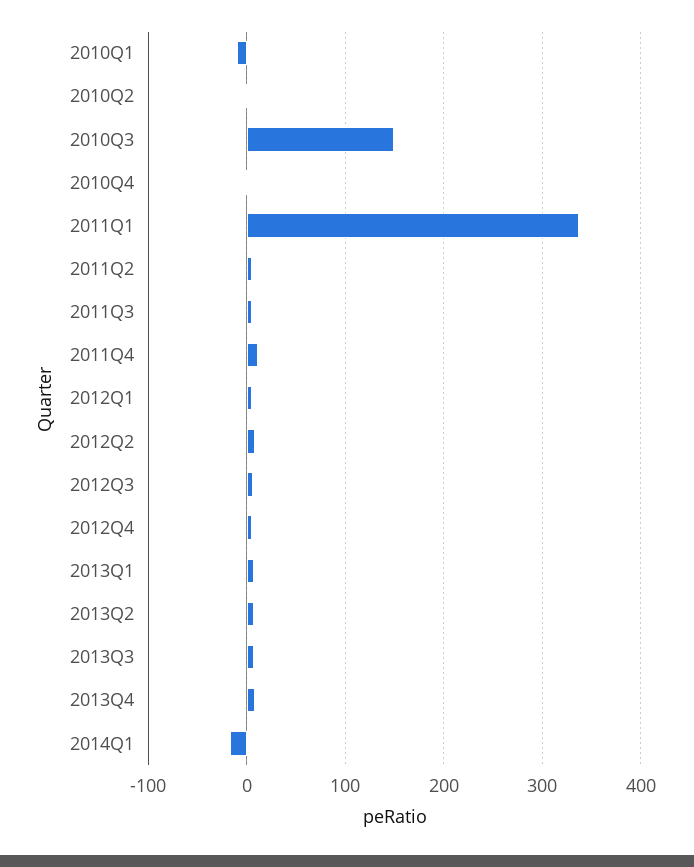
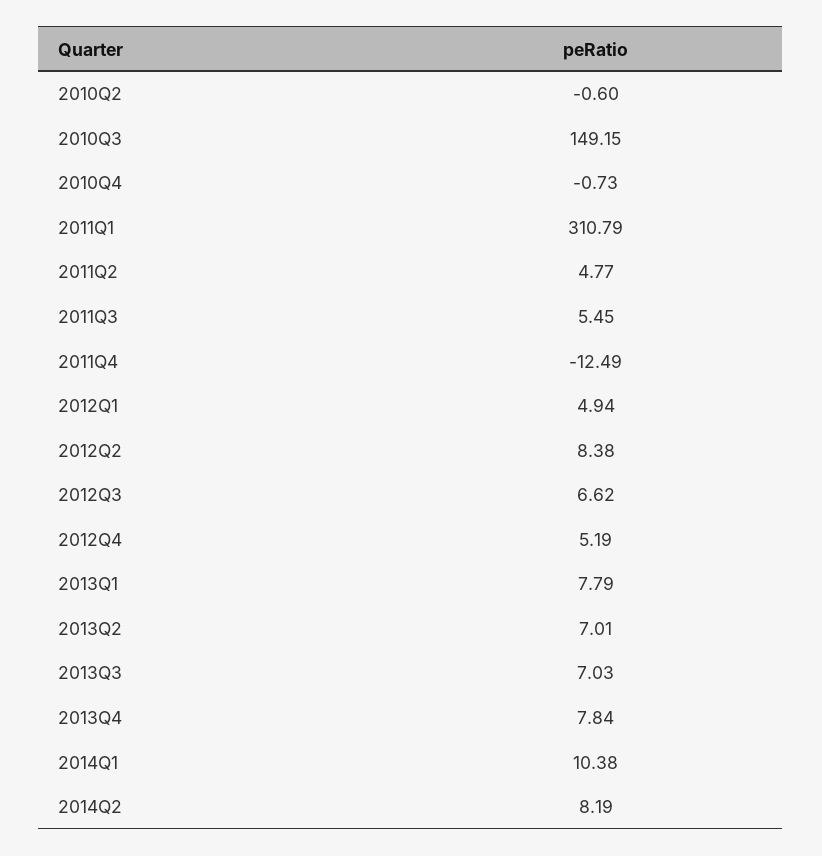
2010Q1: -10 -> none
2011Q1: 340 -> 310.79
2011Q4: 10 -> -12.49
2014Q1: -20 -> 10.38
2014Q2: none -> 8.19

